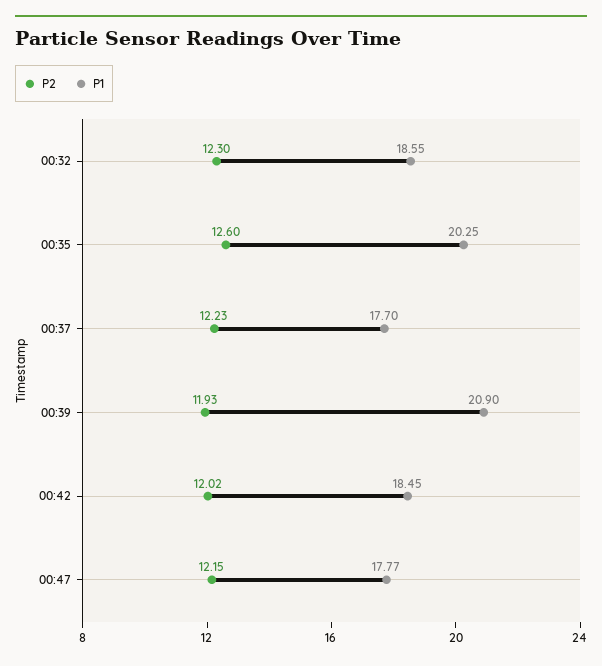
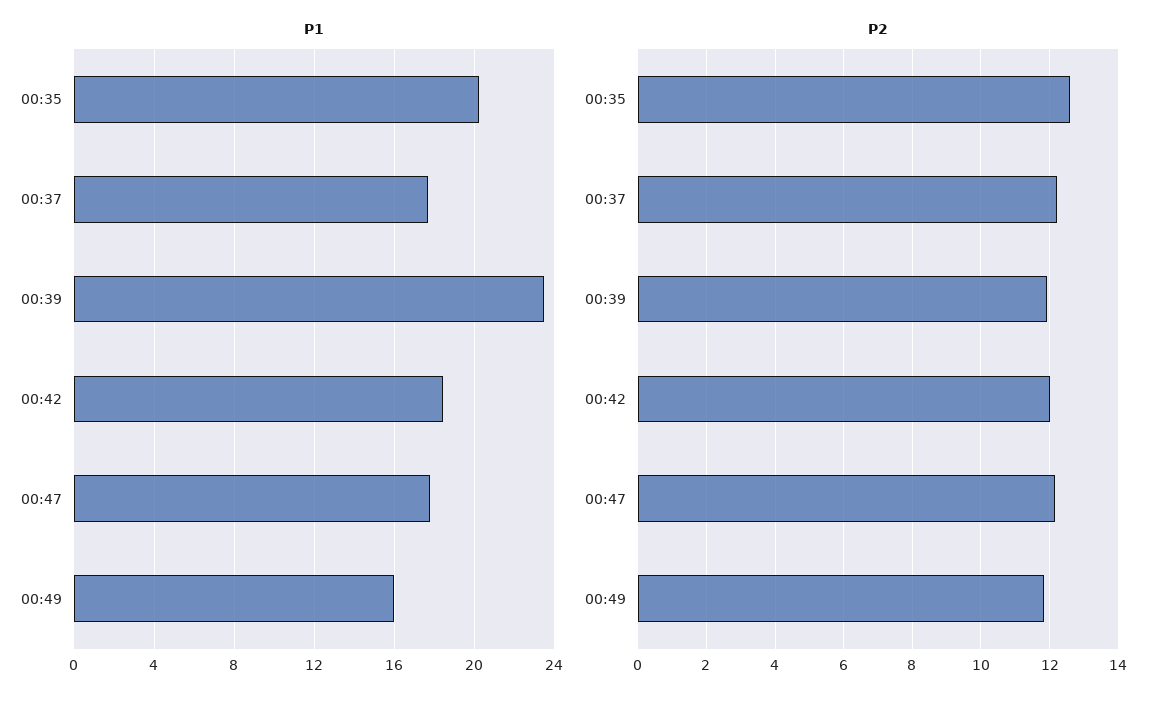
P2, 00:32: 12.3 -> none
P1, 00:32: 18.55 -> none
P1, 00:39: 20.9 -> 23.5
P1, 00:49: none -> 16
P2, 00:49: none -> 11.8

